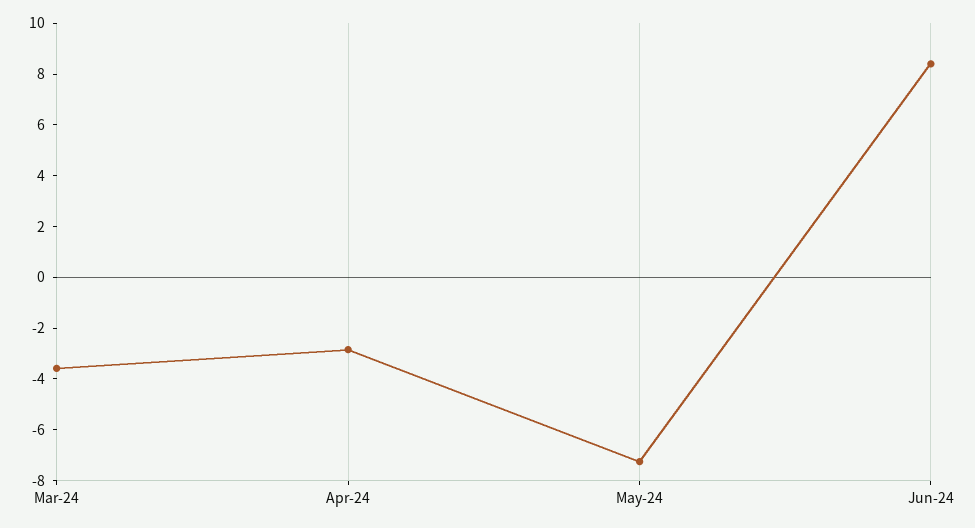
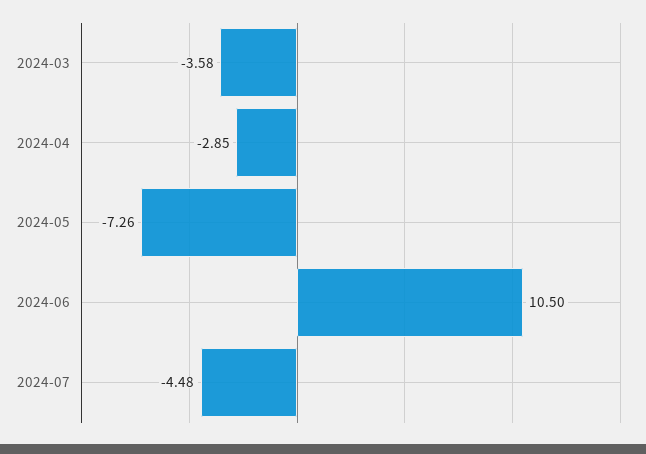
Jun-24: 8.5 -> 10.5
2024-07: none -> -4.48

